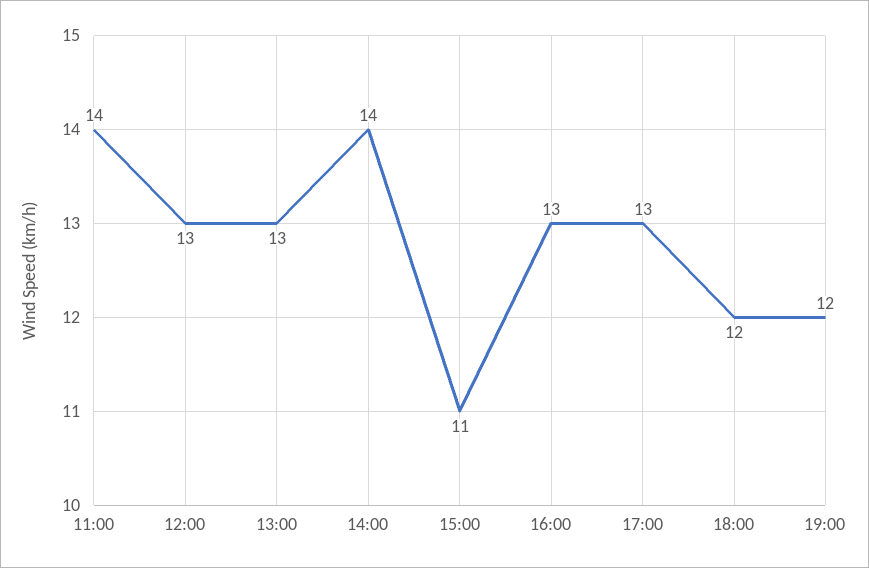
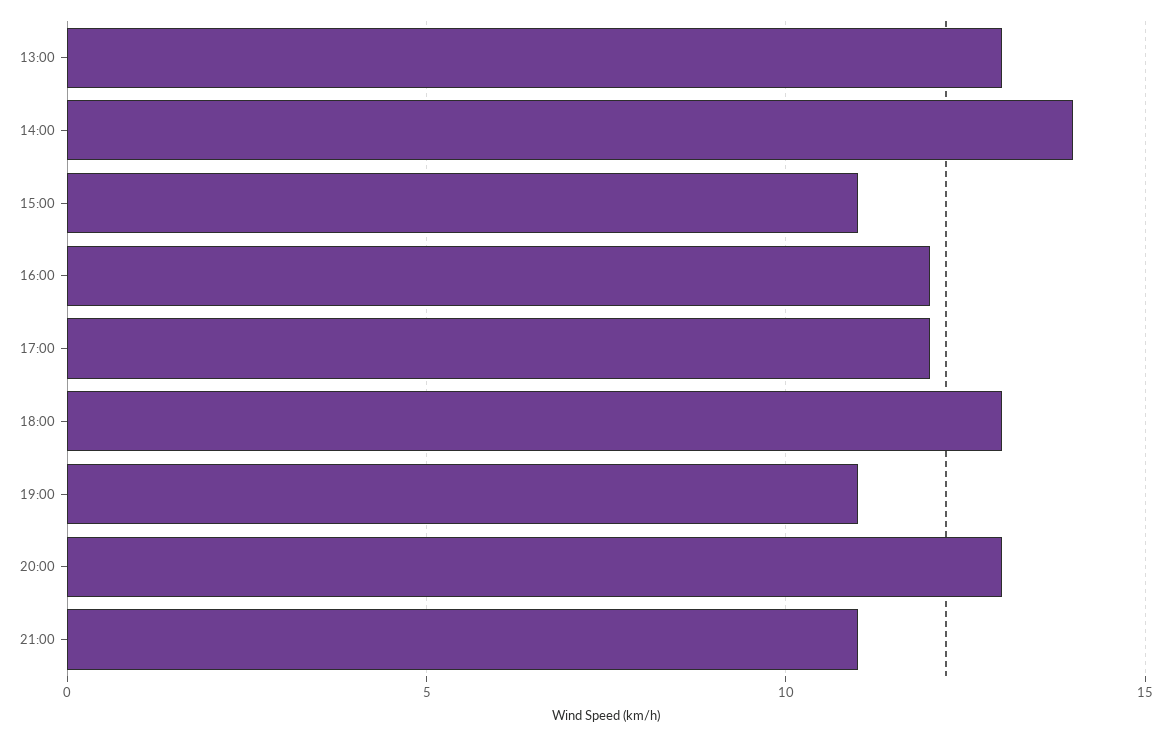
11:00: 14 -> none
12:00: 13 -> none
16:00: 13 -> 12
17:00: 13 -> 12
18:00: 12 -> 13
19:00: 12 -> 11
20:00: none -> 13
21:00: none -> 11

